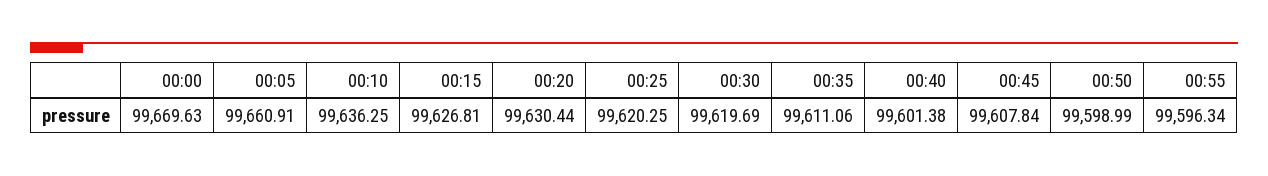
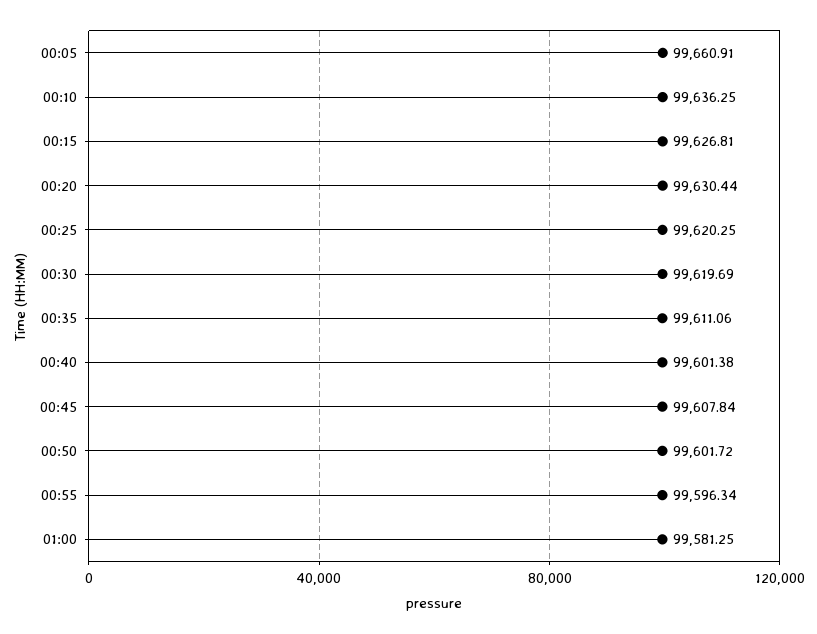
00:00: 99669.63 -> none
00:50: 99598.99 -> 99601.72
01:00: none -> 99581.25

